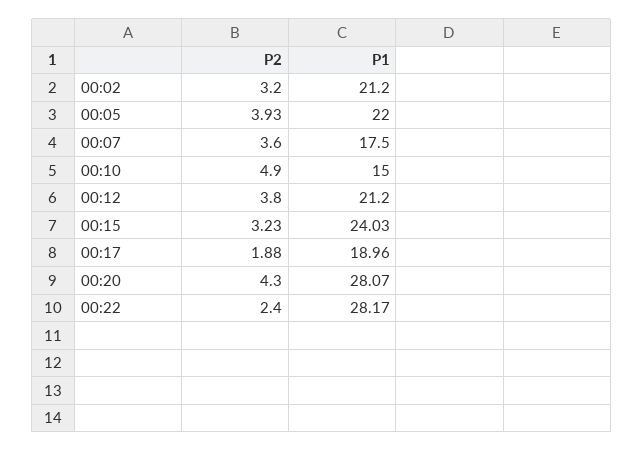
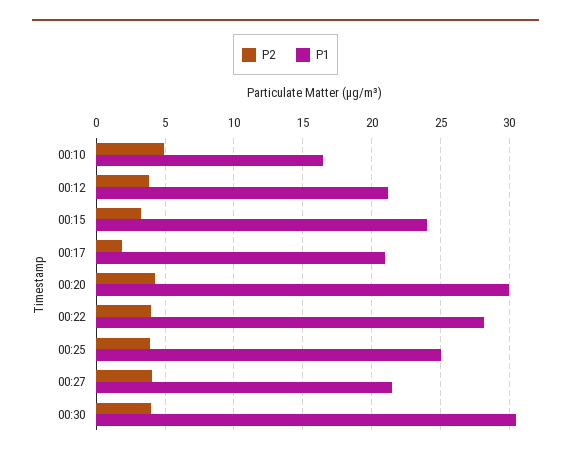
P2, 00:02: 3.2 -> none
P1, 00:02: 21.2 -> none
P2, 00:05: 3.93 -> none
P1, 00:05: 22 -> none
P2, 00:07: 3.6 -> none
P1, 00:07: 17.5 -> none
P1, 00:10: 15 -> 16.5
P1, 00:17: 18.96 -> 21
P1, 00:20: 28.07 -> 30
P2, 00:22: 2.4 -> 4
P2, 00:25: none -> 4
P1, 00:25: none -> 25
P2, 00:27: none -> 4
P1, 00:27: none -> 21.5
P2, 00:30: none -> 4
P1, 00:30: none -> 30.5

